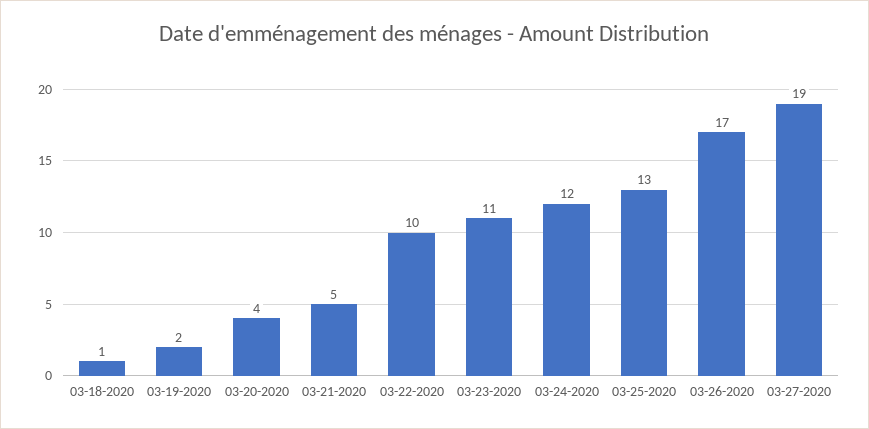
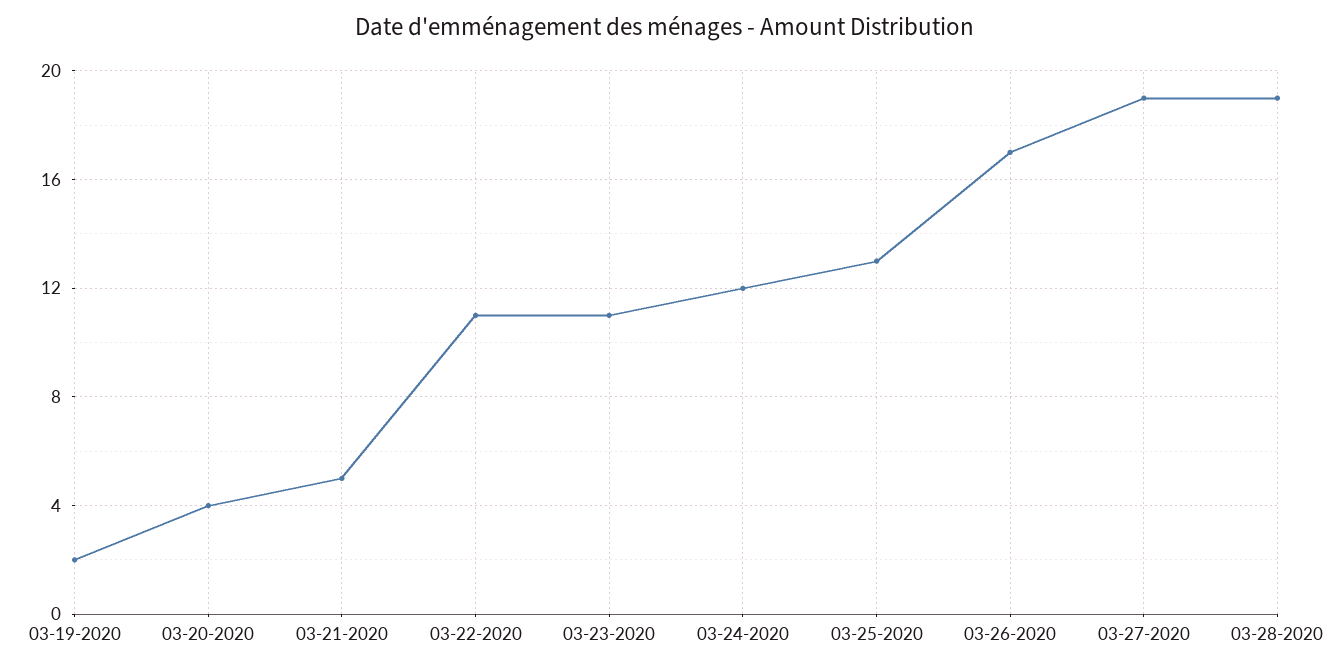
03-18-2020: 1 -> none
03-22-2020: 10 -> 11
03-28-2020: none -> 19

